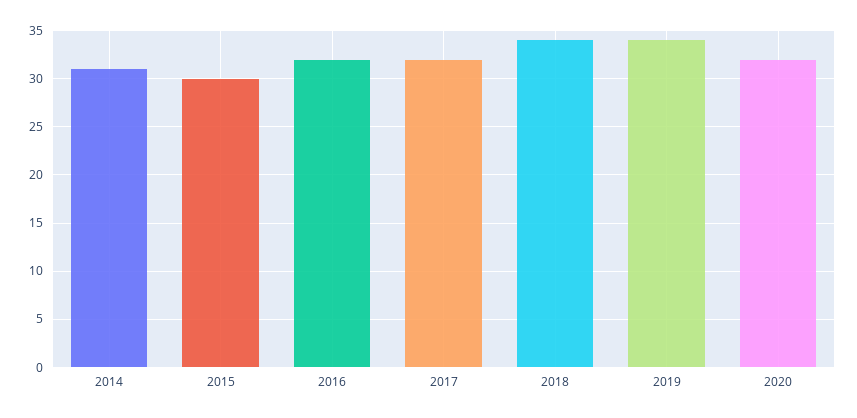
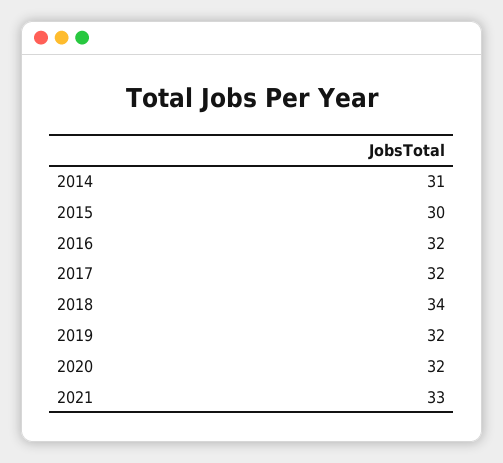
2019: 34 -> 32
2021: none -> 33

